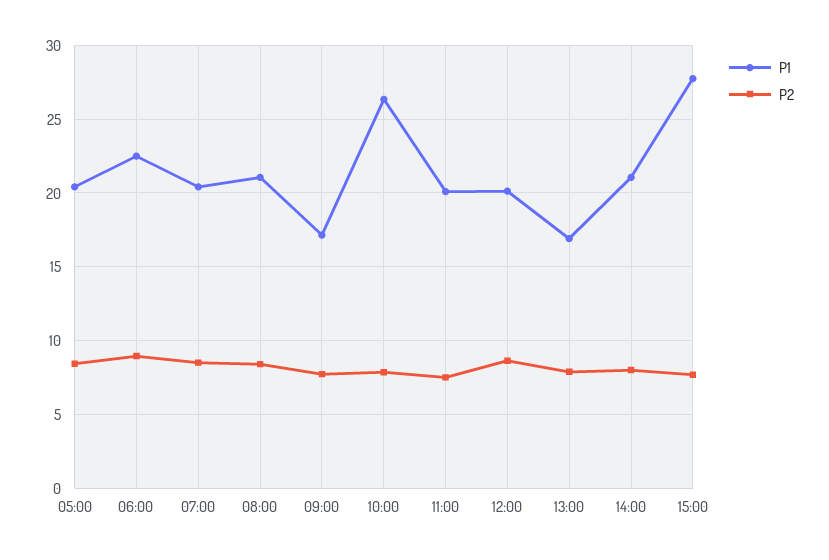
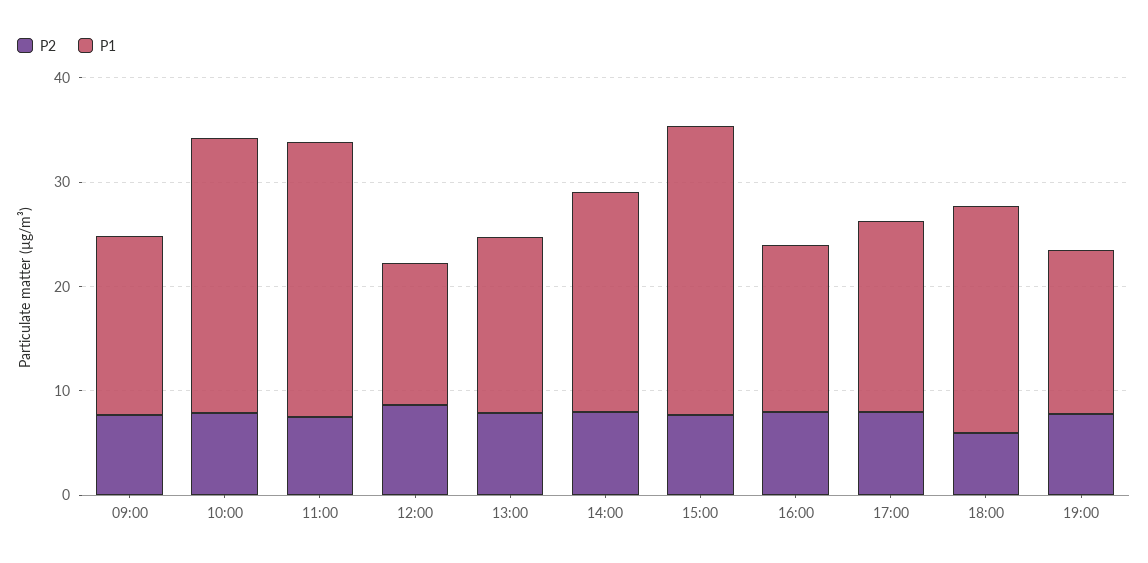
P1, 05:00: 20.5 -> none
P2, 05:00: 8.5 -> none
P1, 06:00: 22.5 -> none
P2, 06:00: 9 -> none
P1, 07:00: 20.5 -> none
P2, 07:00: 8.5 -> none
P1, 08:00: 21 -> none
P2, 08:00: 8.5 -> none
P1, 11:00: 20 -> 26
P1, 12:00: 20 -> 14
P2, 16:00: none -> 8
P1, 16:00: none -> 16
P2, 17:00: none -> 8
P1, 17:00: none -> 18
P2, 18:00: none -> 6
P1, 18:00: none -> 22
P2, 19:00: none -> 8
P1, 19:00: none -> 16

